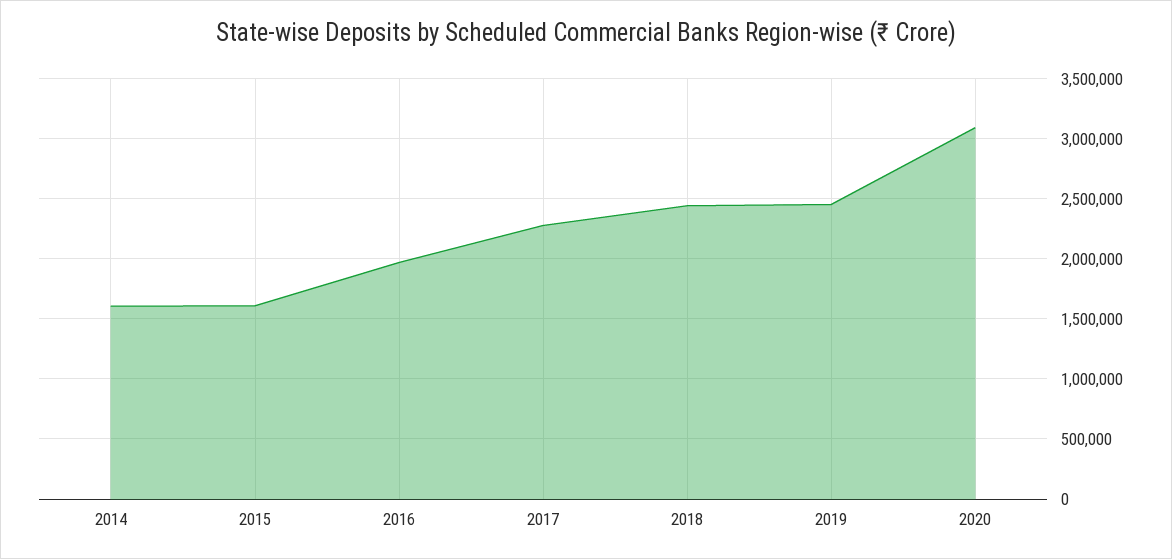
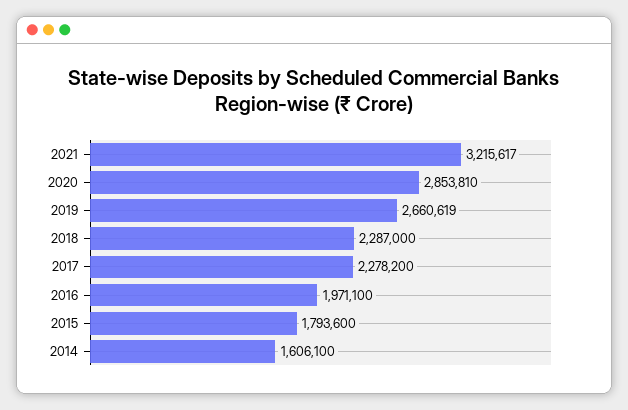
2015: 1600000 -> 1793600
2018: 2450000 -> 2287000
2019: 2450000 -> 2660619
2020: 3100000 -> 2853810
2021: none -> 3215617

